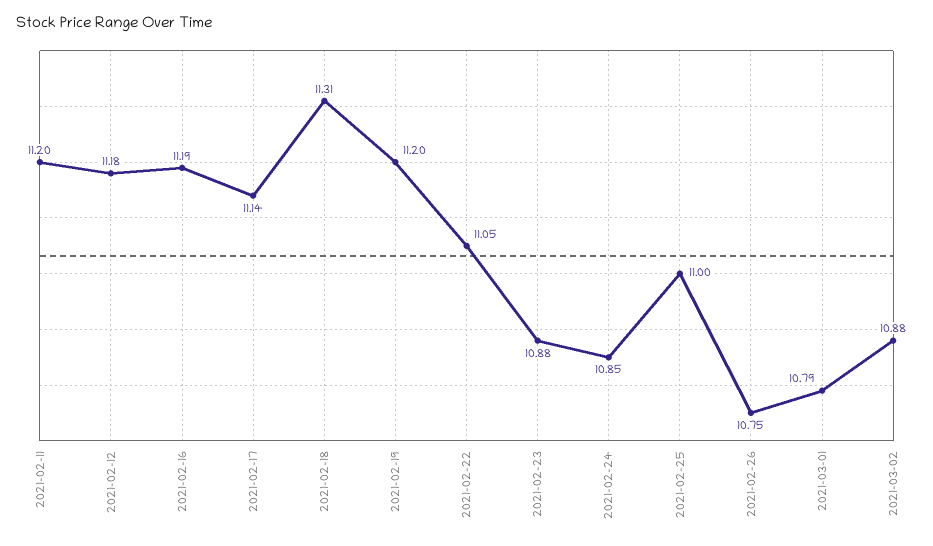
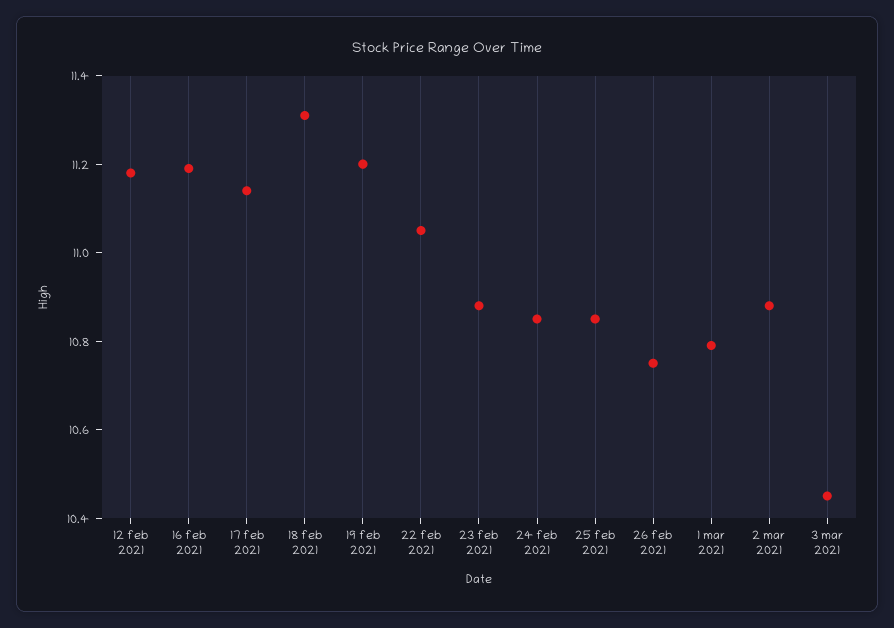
2021-02-11: 11.2 -> none
2021-02-25: 11 -> 10.85
3 mar 2021: none -> 10.45

